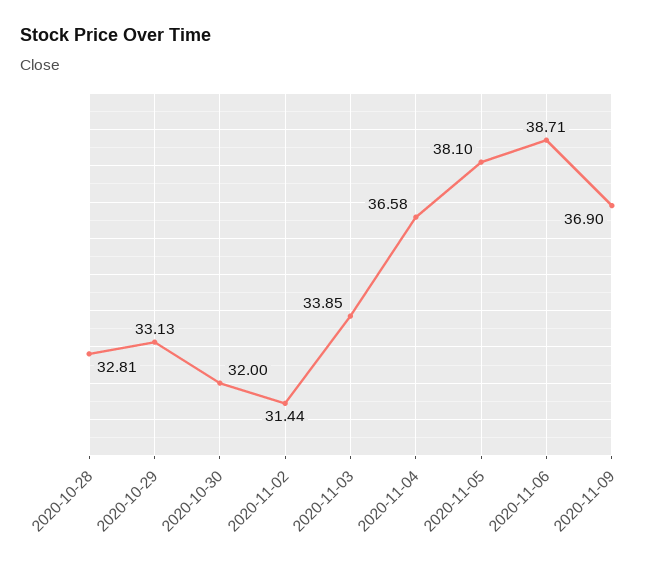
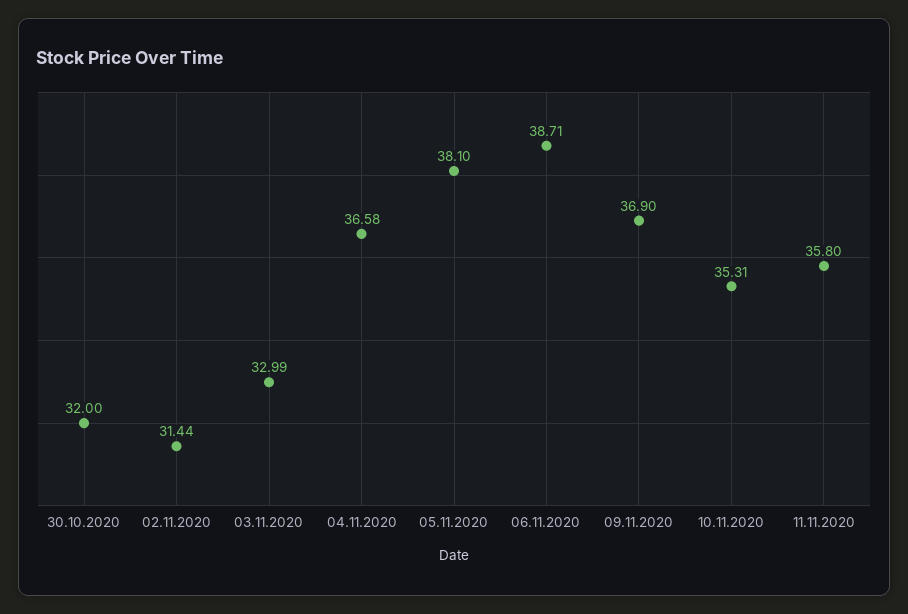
2020-10-28: 32.81 -> none
2020-10-29: 33.13 -> none
2020-11-03: 33.85 -> 32.99
10.11.2020: none -> 35.31
11.11.2020: none -> 35.8

